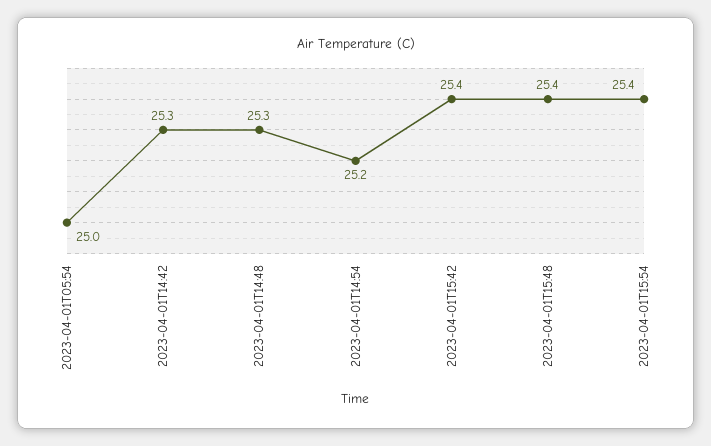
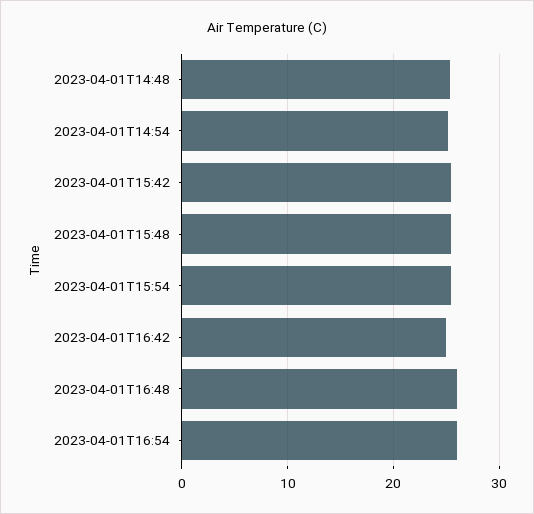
2023-04-01T05:54: 25 -> none
2023-04-01T14:42: 25.3 -> none
2023-04-01T16:42: none -> 25
2023-04-01T16:48: none -> 26
2023-04-01T16:54: none -> 26

